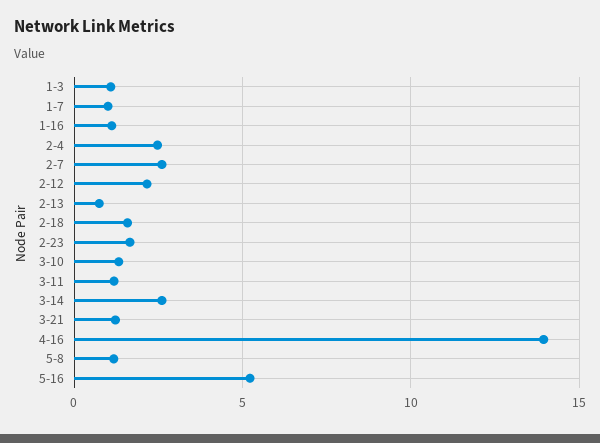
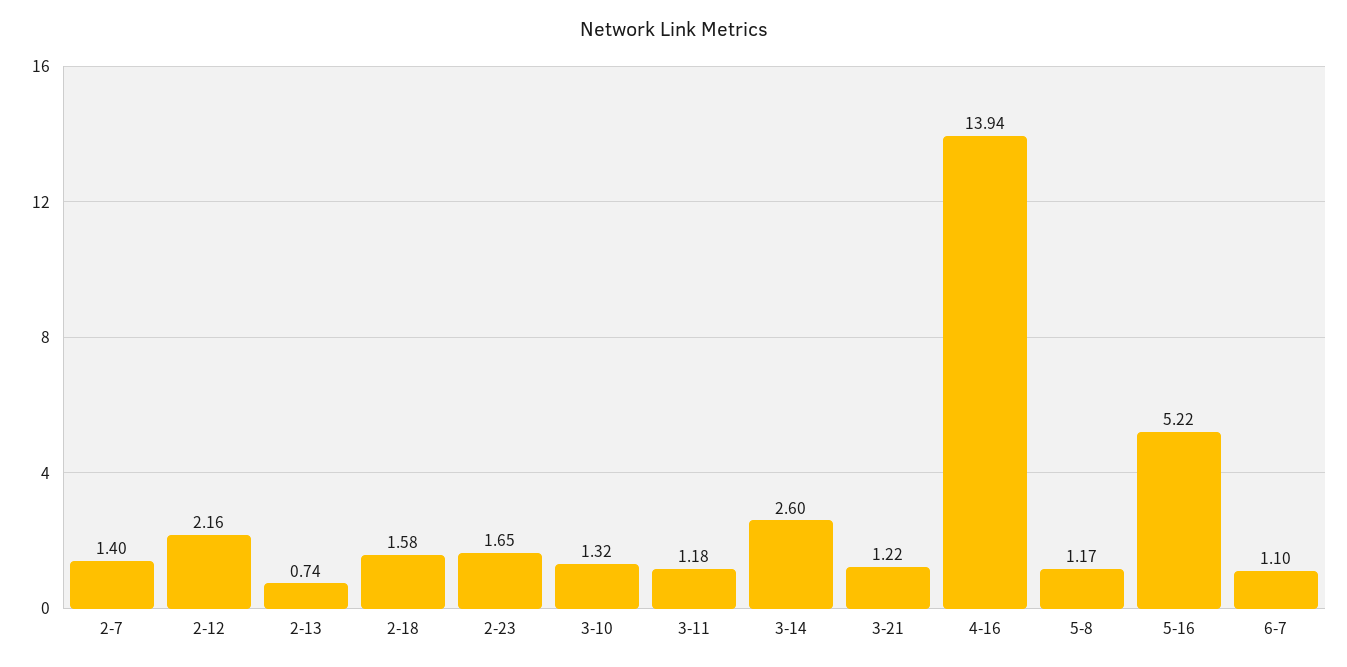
1-3: 1 -> none
1-7: 1 -> none
1-16: 1 -> none
2-4: 2.5 -> none
2-7: 2.5 -> 1.4
6-7: none -> 1.1

